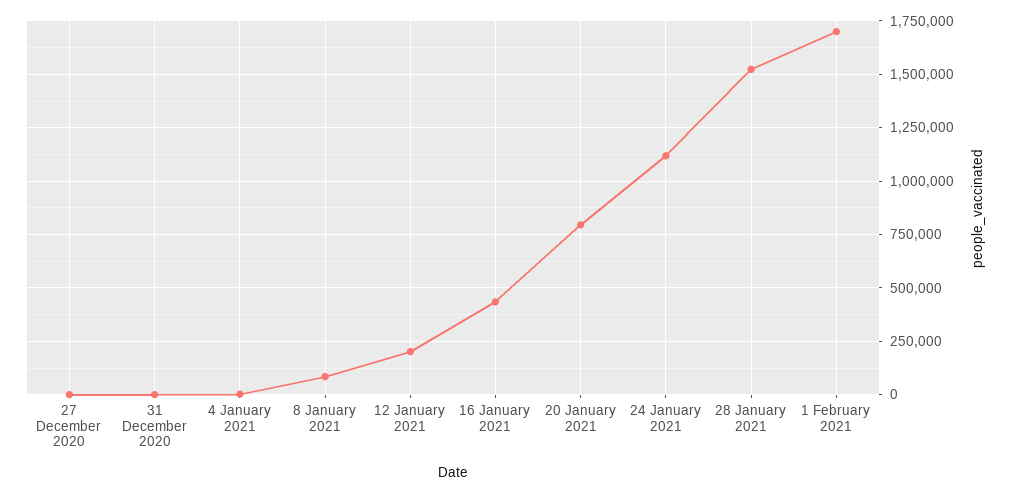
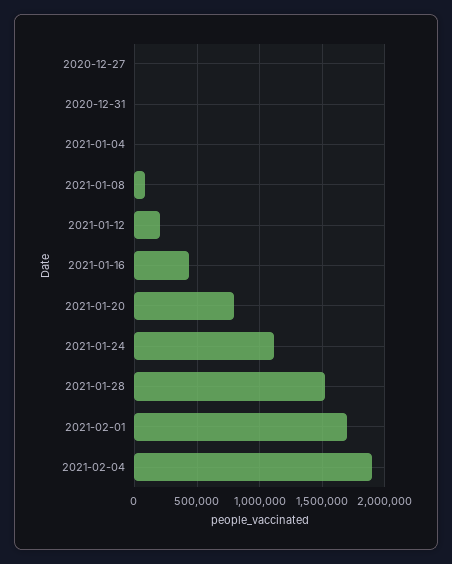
2021-02-04: none -> 1900000

